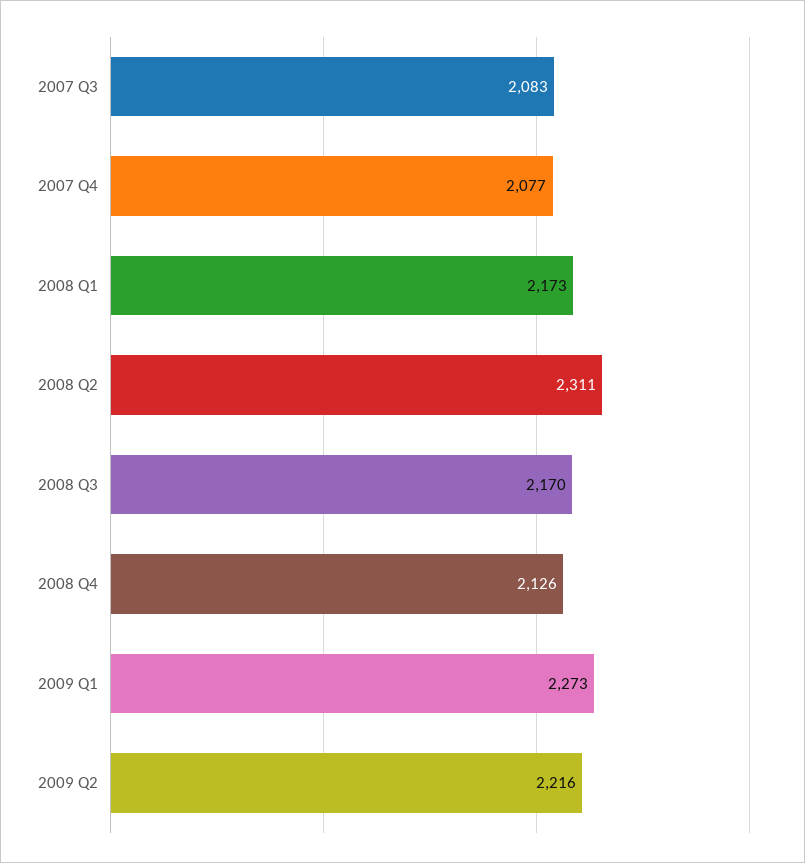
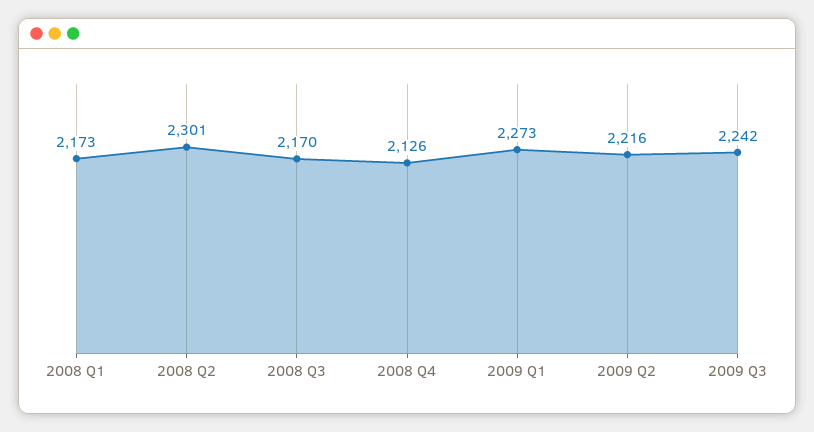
2007 Q3: 2083 -> none
2007 Q4: 2077 -> none
2008 Q2: 2311 -> 2301
2009 Q3: none -> 2242

